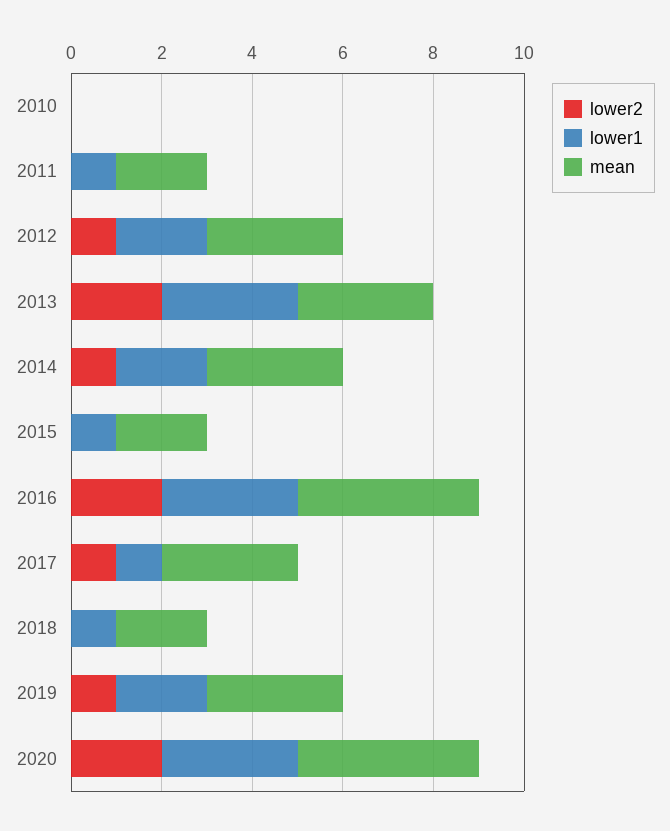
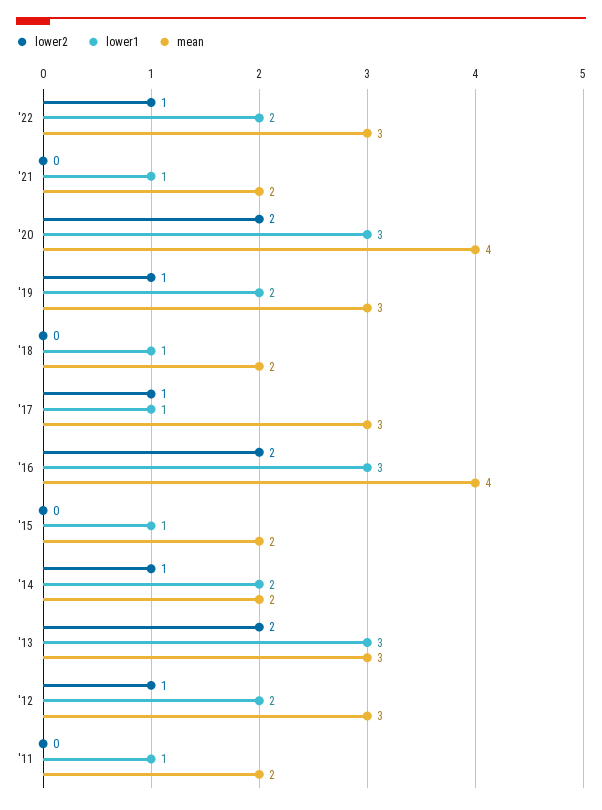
lower2, 2010: 0 -> none
lower1, 2010: 0 -> none
mean, 2010: 0 -> none
mean, 2014: 3 -> 2
lower2, '22: none -> 1
lower1, '22: none -> 2
mean, '22: none -> 3
lower2, '21: none -> 0
lower1, '21: none -> 1
mean, '21: none -> 2

